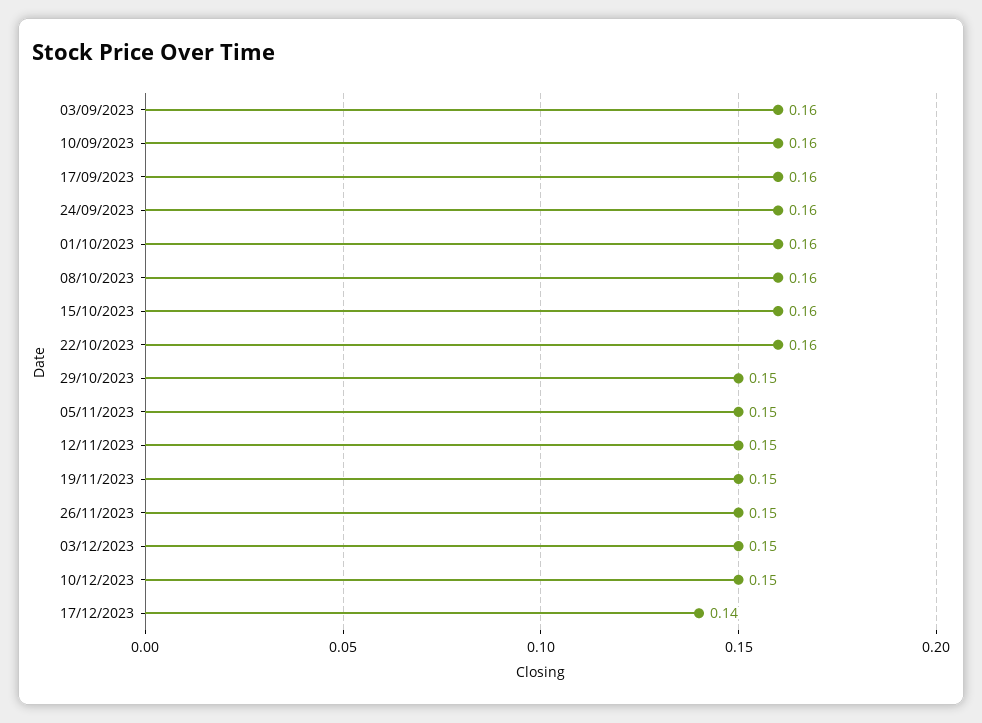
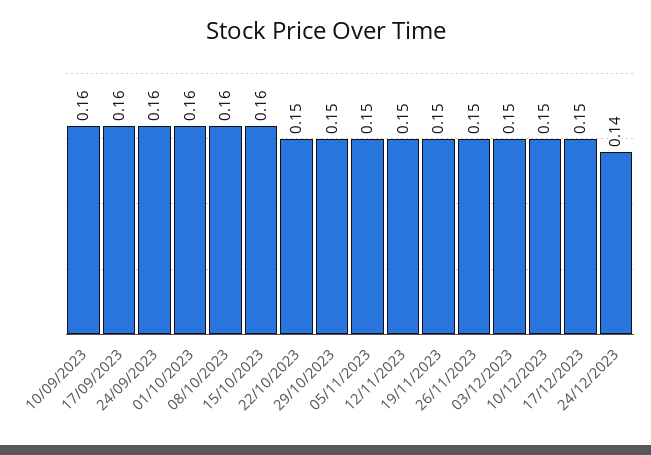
03/09/2023: 0.16 -> none
22/10/2023: 0.16 -> 0.15
17/12/2023: 0.14 -> 0.15
24/12/2023: none -> 0.14

